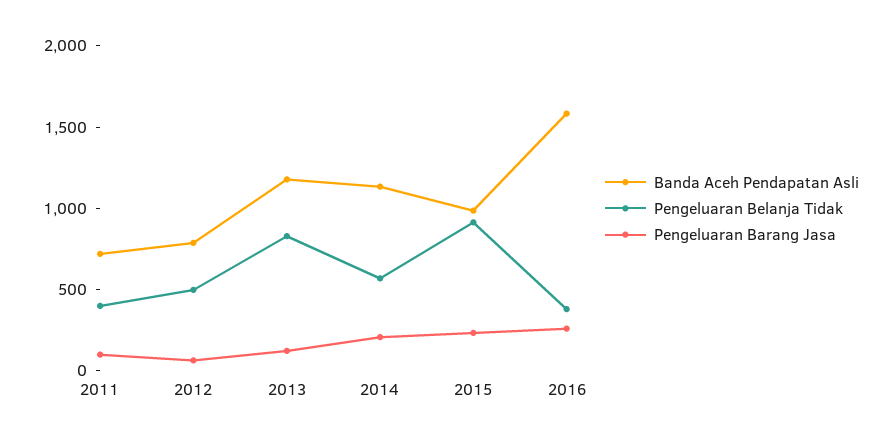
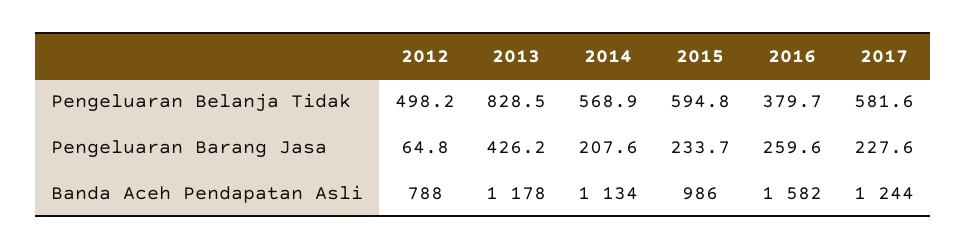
Banda Aceh Pendapatan Asli, 2011: 700 -> none
Pengeluaran Belanja Tidak, 2011: 400 -> none
Pengeluaran Barang Jasa, 2011: 100 -> none
Pengeluaran Barang Jasa, 2013: 100 -> 426.2
Pengeluaran Belanja Tidak, 2015: 900 -> 594.8
Pengeluaran Belanja Tidak, 2017: none -> 581.6
Pengeluaran Barang Jasa, 2017: none -> 227.6
Banda Aceh Pendapatan Asli, 2017: none -> 1244

